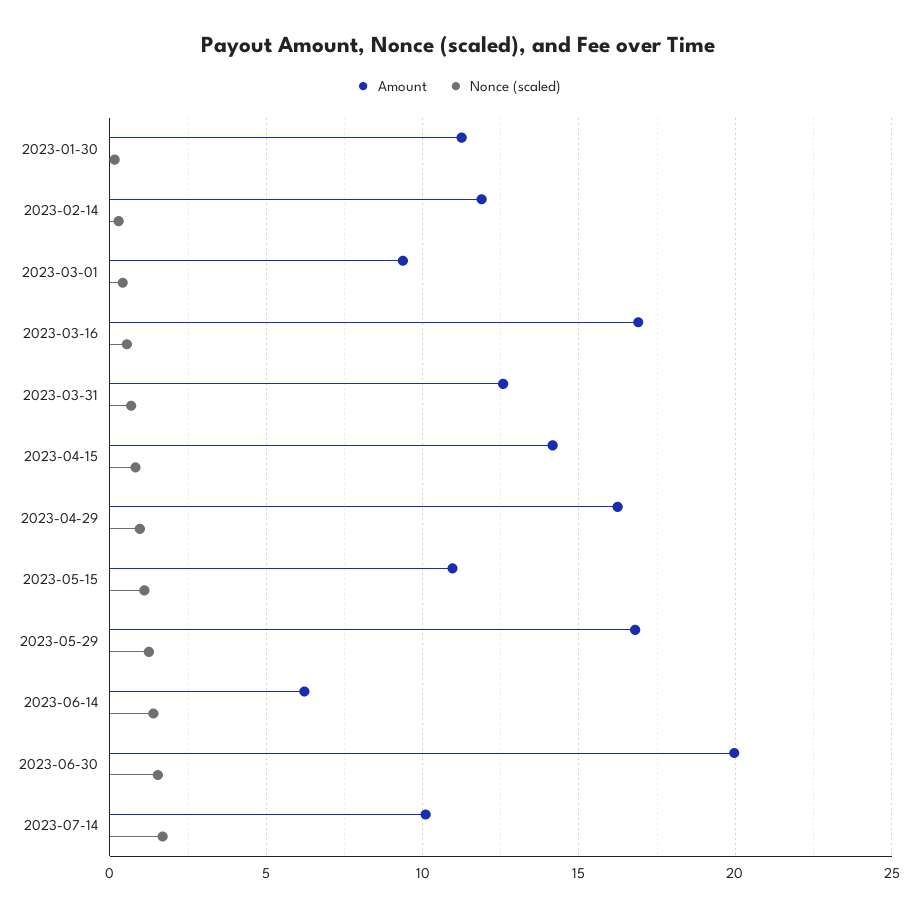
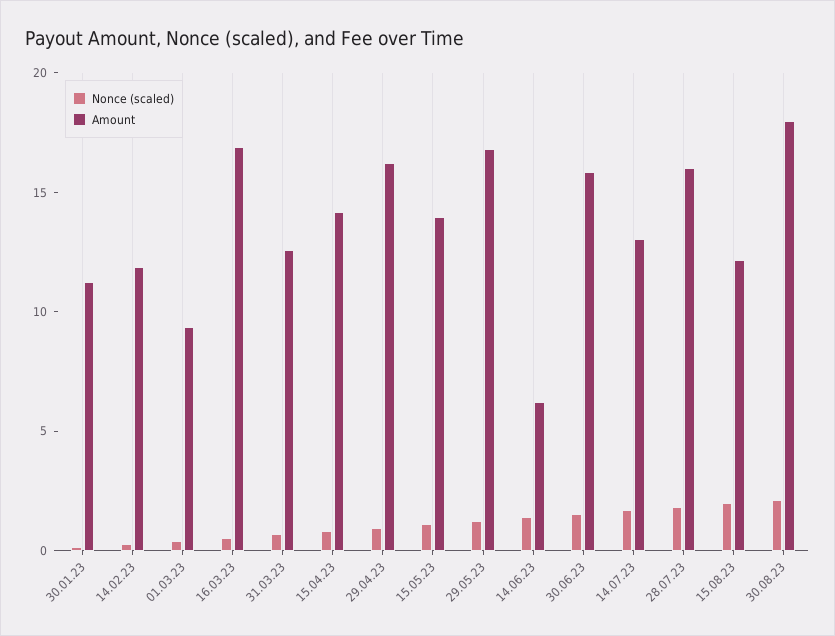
Amount, 2023-05-15: 11 -> 14
Amount, 2023-06-30: 20 -> 16
Amount, 2023-07-14: 10 -> 13
Nonce (scaled), 28.07.23: none -> 2
Amount, 28.07.23: none -> 16
Nonce (scaled), 15.08.23: none -> 2
Amount, 15.08.23: none -> 12
Nonce (scaled), 30.08.23: none -> 2
Amount, 30.08.23: none -> 18

